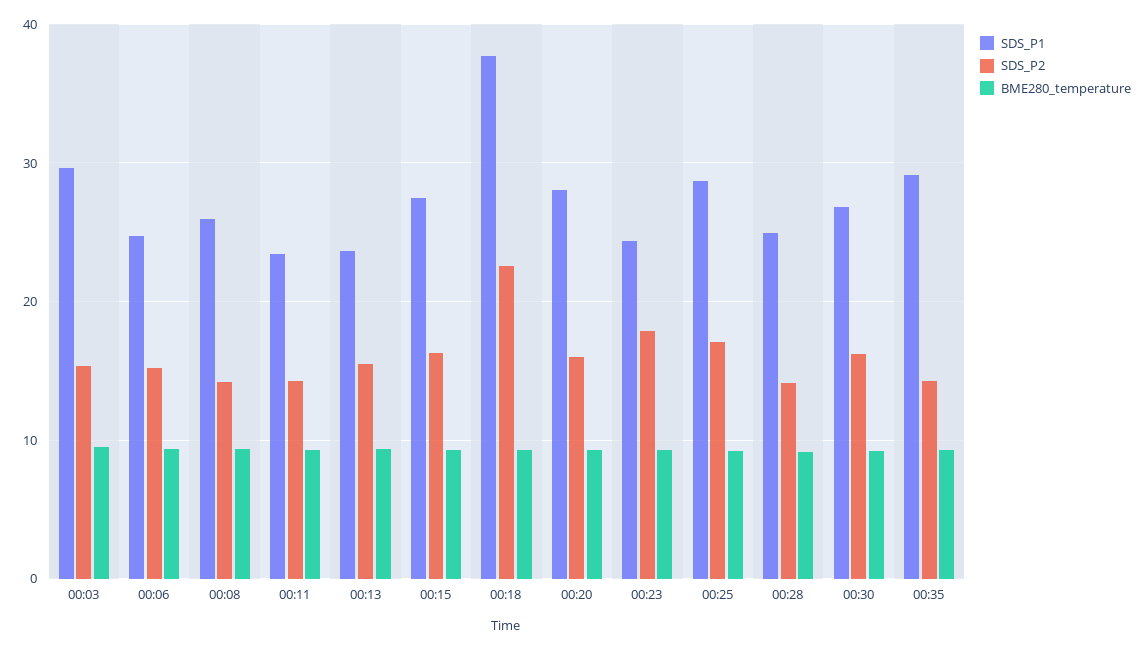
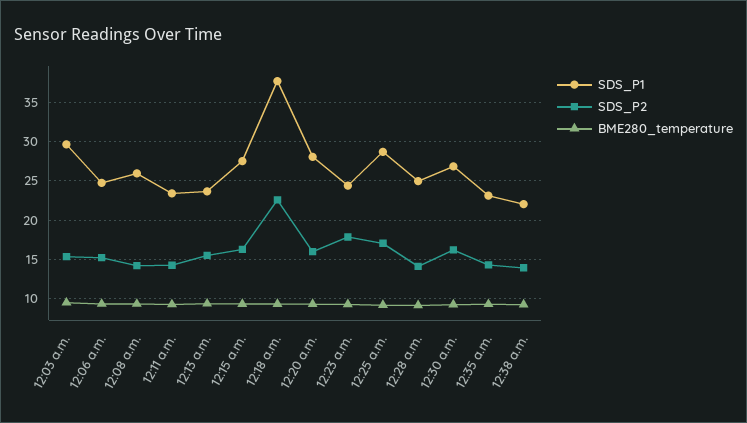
SDS_P1, 00:35: 29 -> 23
SDS_P1, 12:38 a.m.: none -> 22
SDS_P2, 12:38 a.m.: none -> 14
BME280_temperature, 12:38 a.m.: none -> 9

